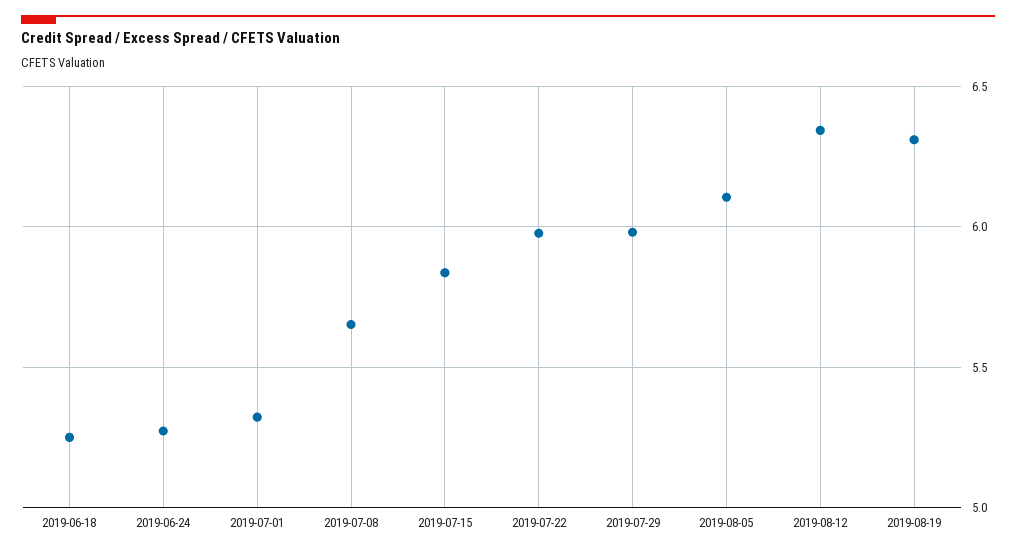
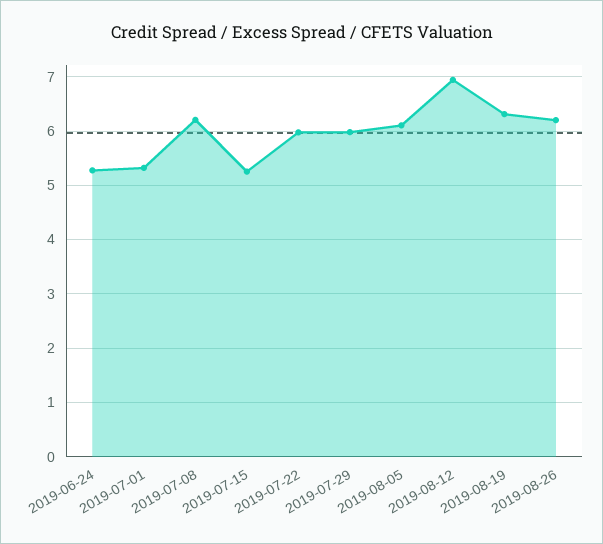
2019-06-18: 5.25 -> none
2019-07-08: 5.65 -> 6.2
2019-07-15: 5.85 -> 5.2
2019-08-12: 6.35 -> 7
2019-08-26: none -> 6.2

